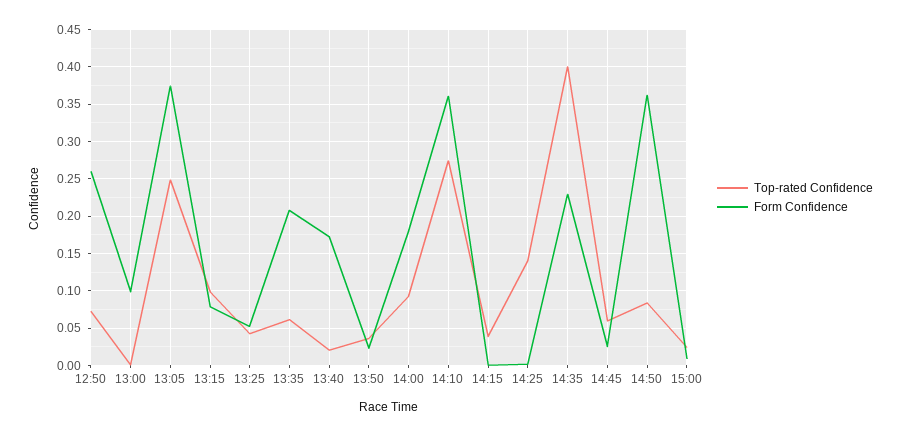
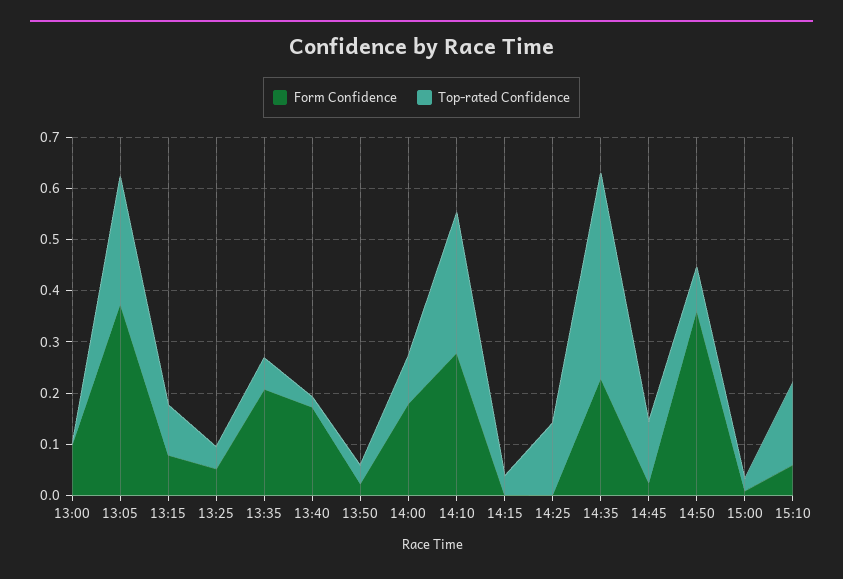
Top-rated Confidence, 12:50: 0.07 -> none
Form Confidence, 12:50: 0.26 -> none
Form Confidence, 14:10: 0.36 -> 0.28
Top-rated Confidence, 14:45: 0.06 -> 0.12
Form Confidence, 15:10: none -> 0.06
Top-rated Confidence, 15:10: none -> 0.16

